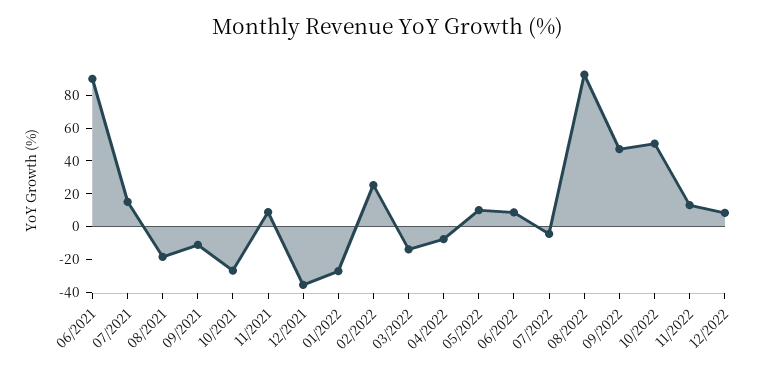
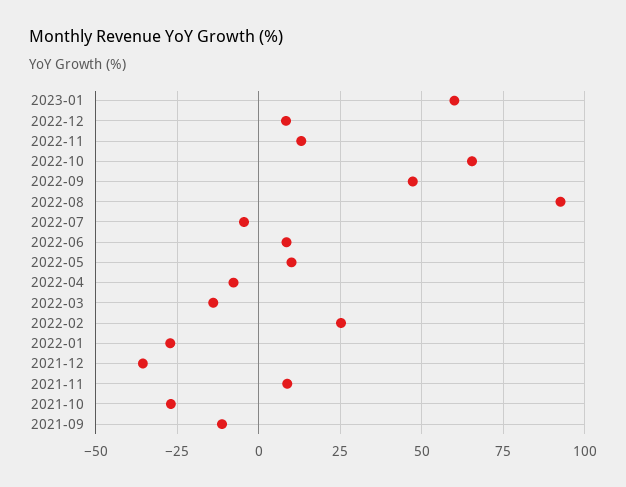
06/2021: 90 -> none
07/2021: 15 -> none
08/2021: -20 -> none
10/2022: 50 -> 65
2023-01: none -> 60

